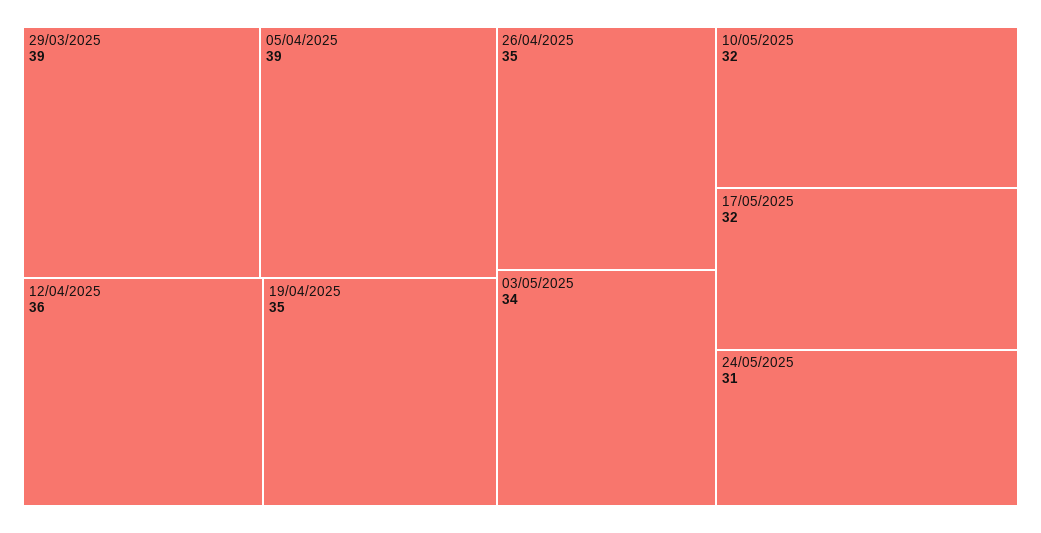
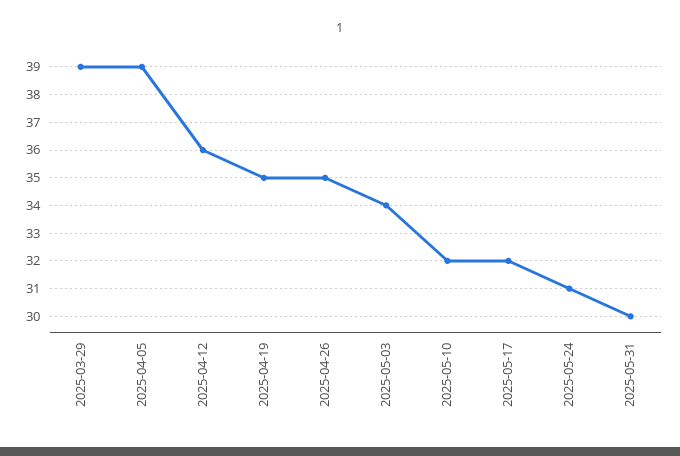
2025-05-31: none -> 30

